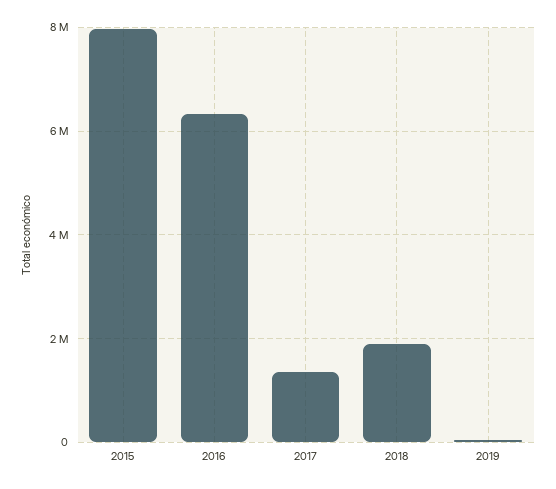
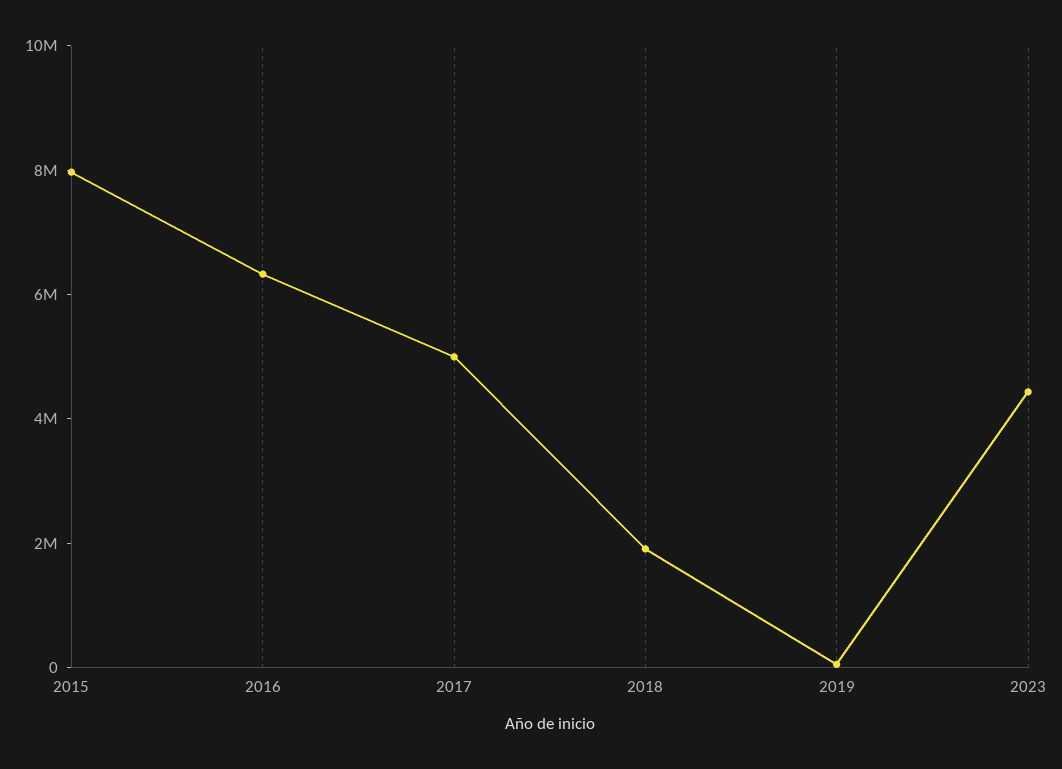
2017: 1400000 -> 5000000
2023: none -> 4500000

